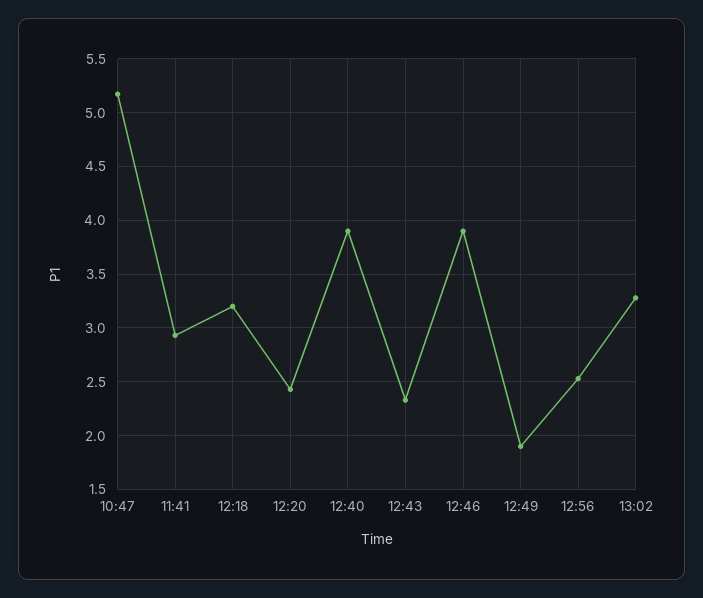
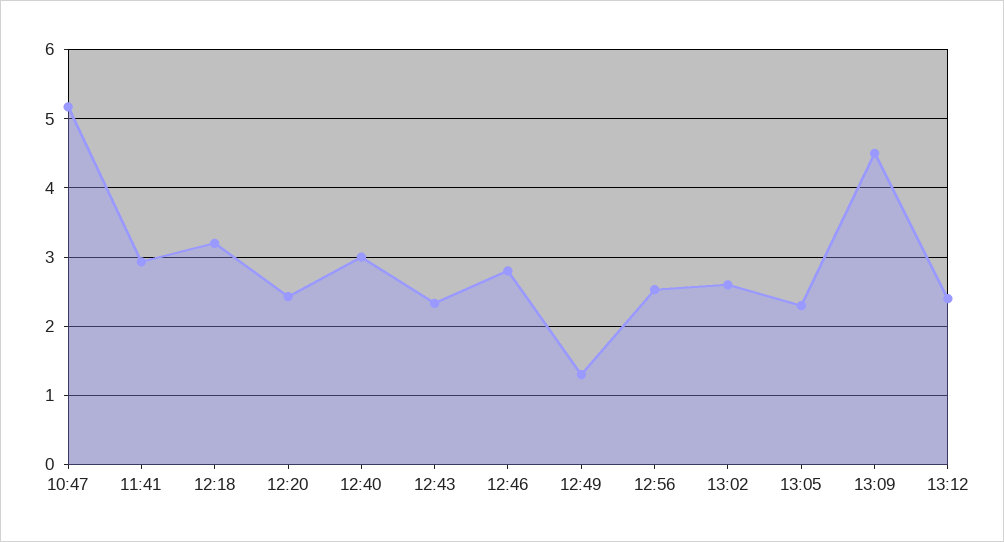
12:40: 3.9 -> 3
12:46: 3.9 -> 2.8
12:49: 1.9 -> 1.3
13:02: 3.3 -> 2.6
13:05: none -> 2.3
13:09: none -> 4.5
13:12: none -> 2.4

